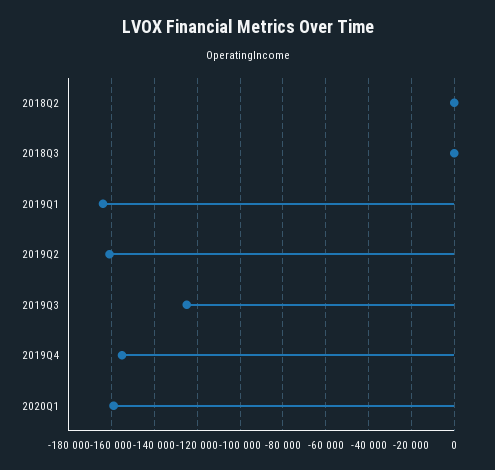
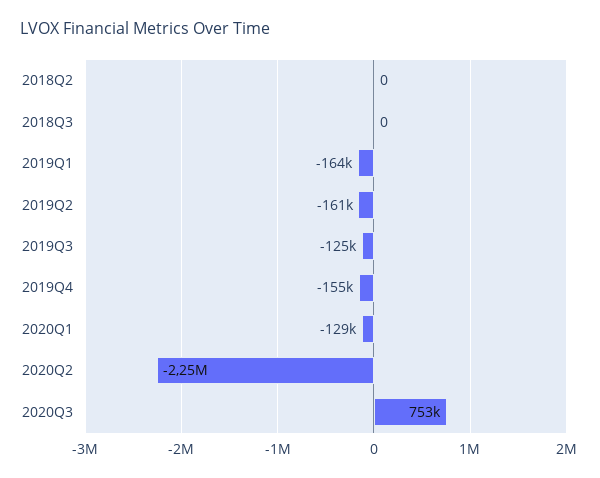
2020Q1: -160000 -> -129000
2020Q2: none -> -2250000
2020Q3: none -> 753000

